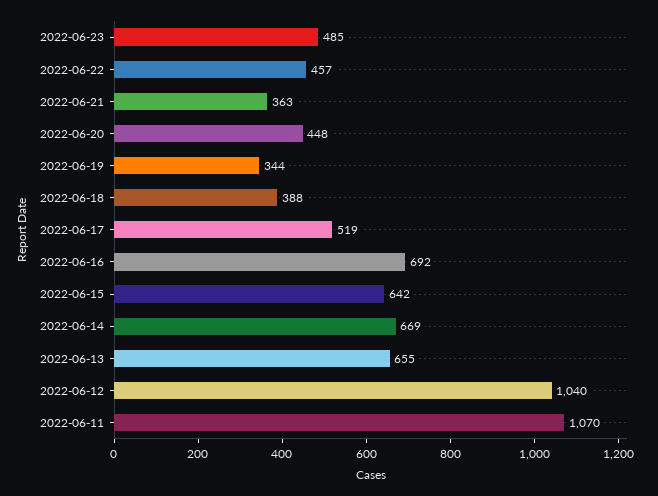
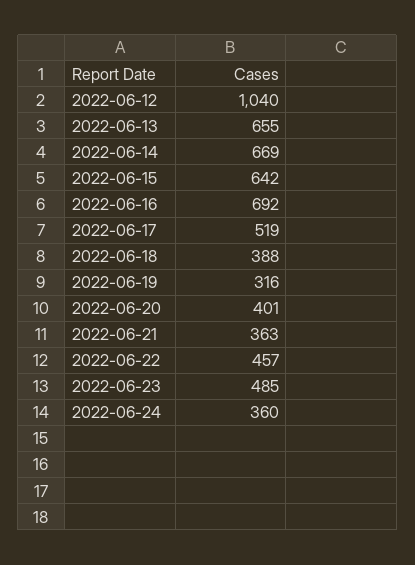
2022-06-20: 448 -> 401
2022-06-19: 344 -> 316
2022-06-11: 1070 -> none
2022-06-24: none -> 360

